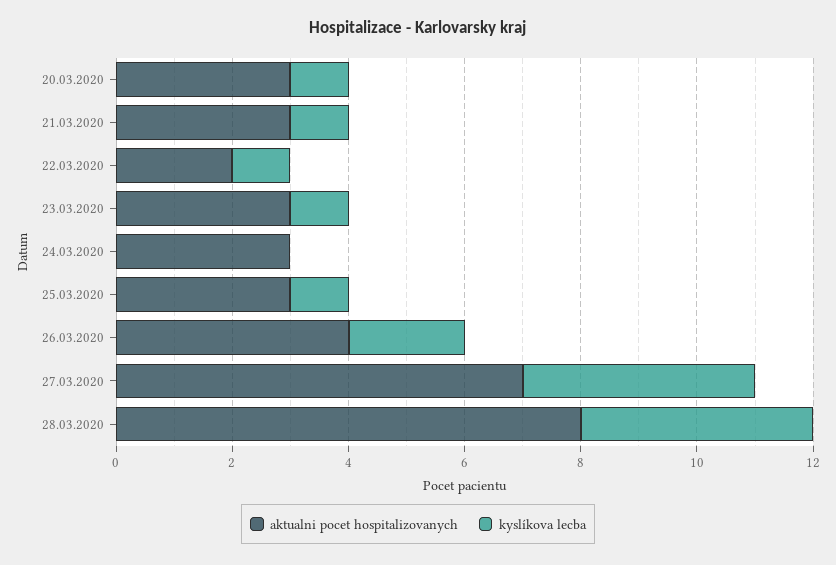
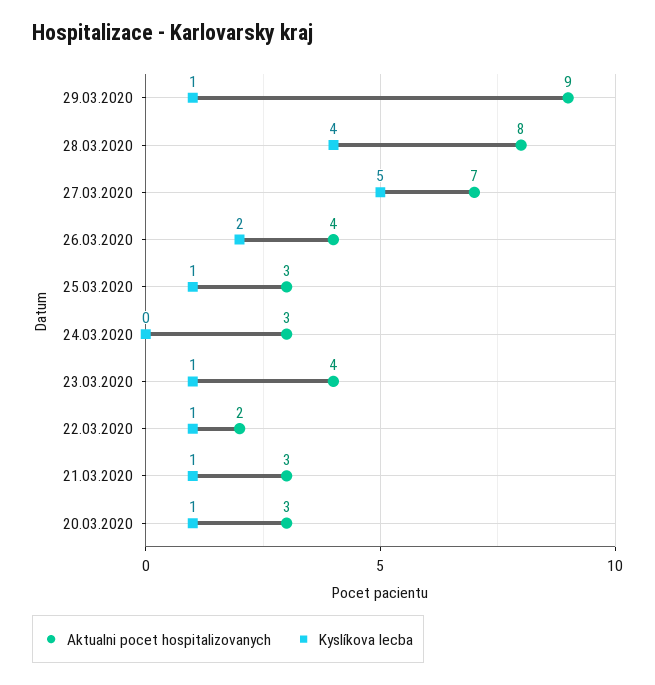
aktualni pocet hospitalizovanych, 23.03.2020: 3 -> 4
kyslíkova lecba, 27.03.2020: 4 -> 5
aktualni pocet hospitalizovanych, 29.03.2020: none -> 9
kyslíkova lecba, 29.03.2020: none -> 1

